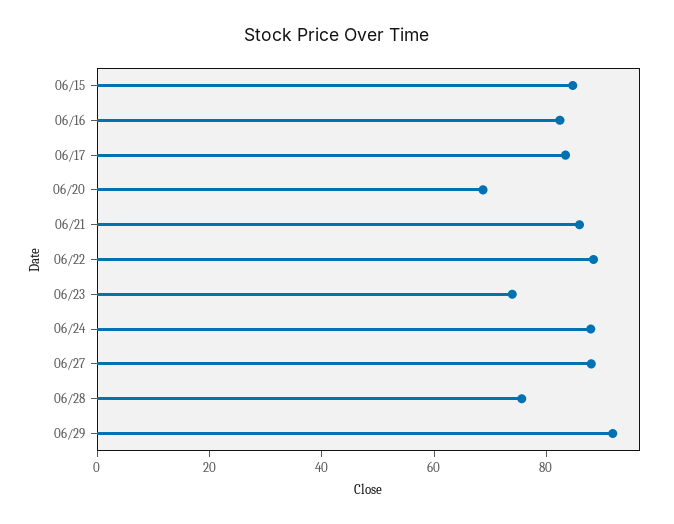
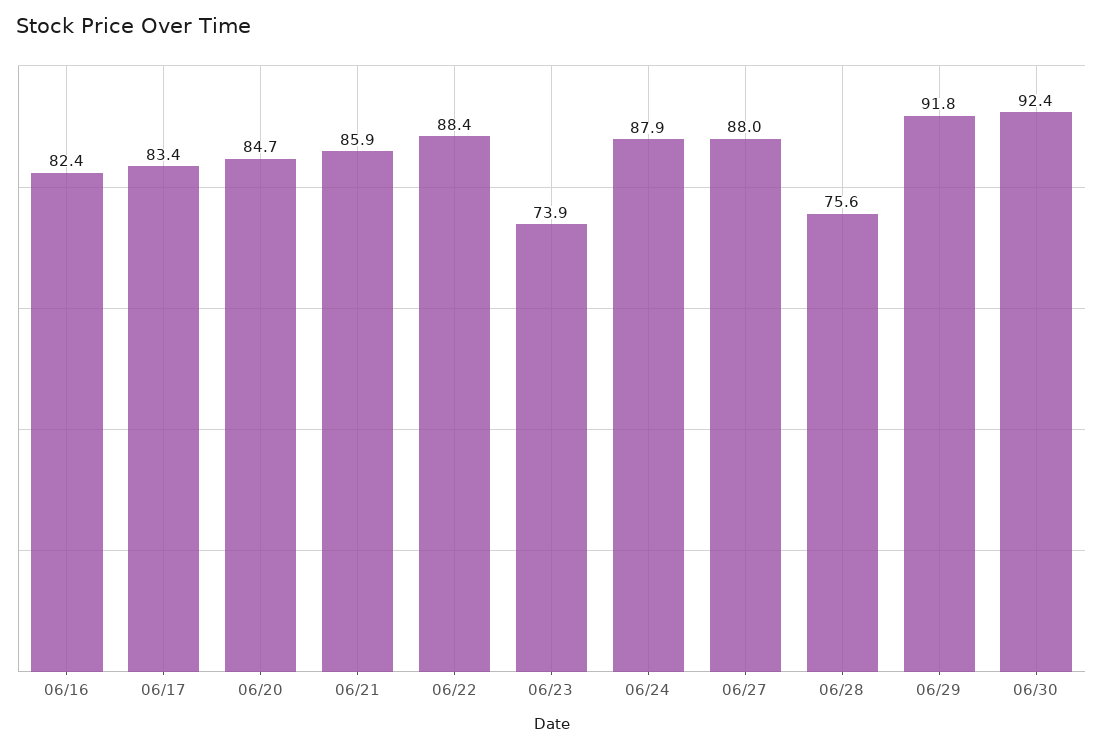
06/15: 85 -> none
06/20: 70 -> 84.7
06/30: none -> 92.4

